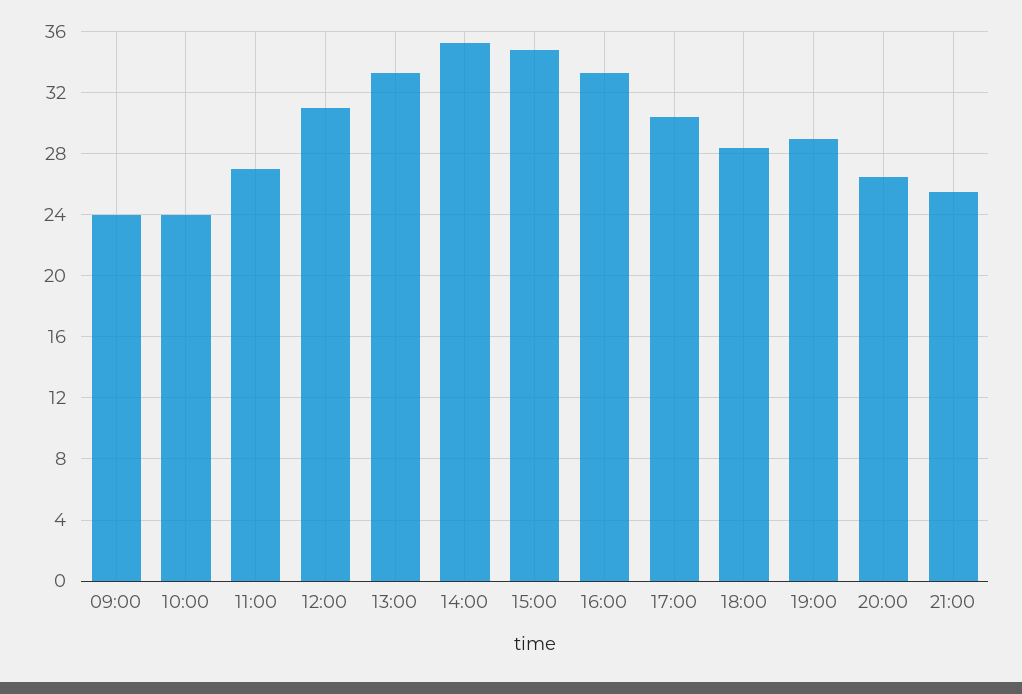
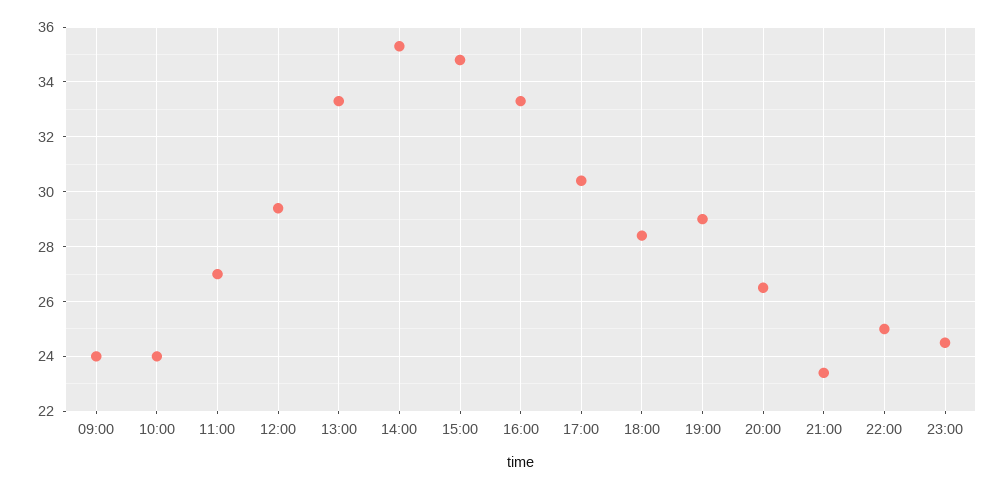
12:00: 31 -> 29.5
21:00: 25.5 -> 23.5
22:00: none -> 25
23:00: none -> 24.5

